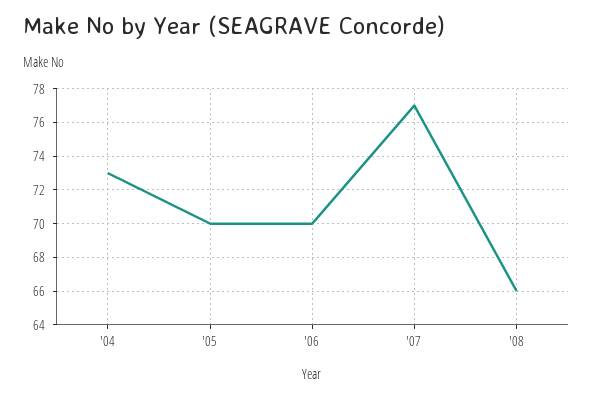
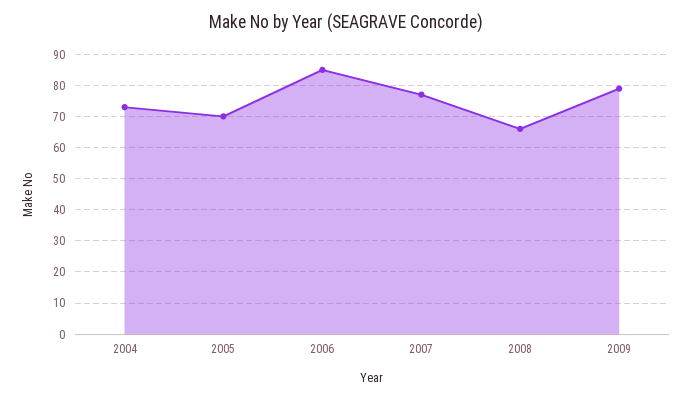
'06: 70 -> 85
2009: none -> 80

